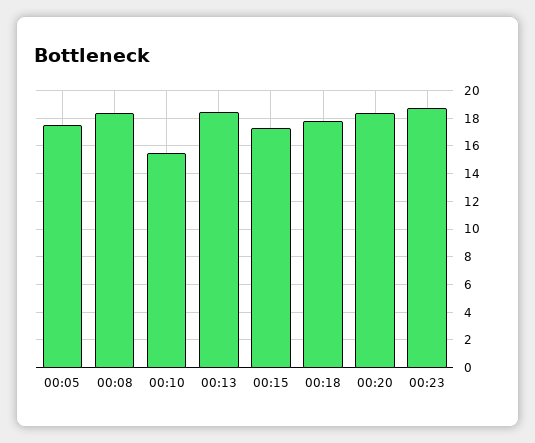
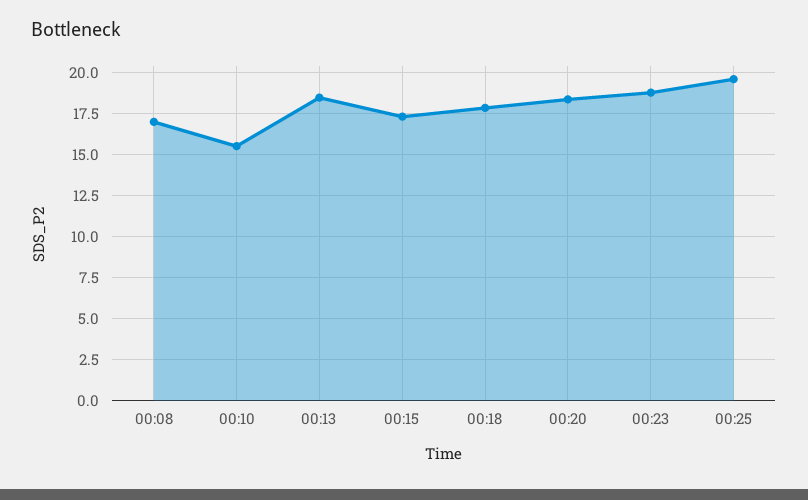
00:05: 17.5 -> none
00:08: 18.5 -> 17
00:25: none -> 19.5

